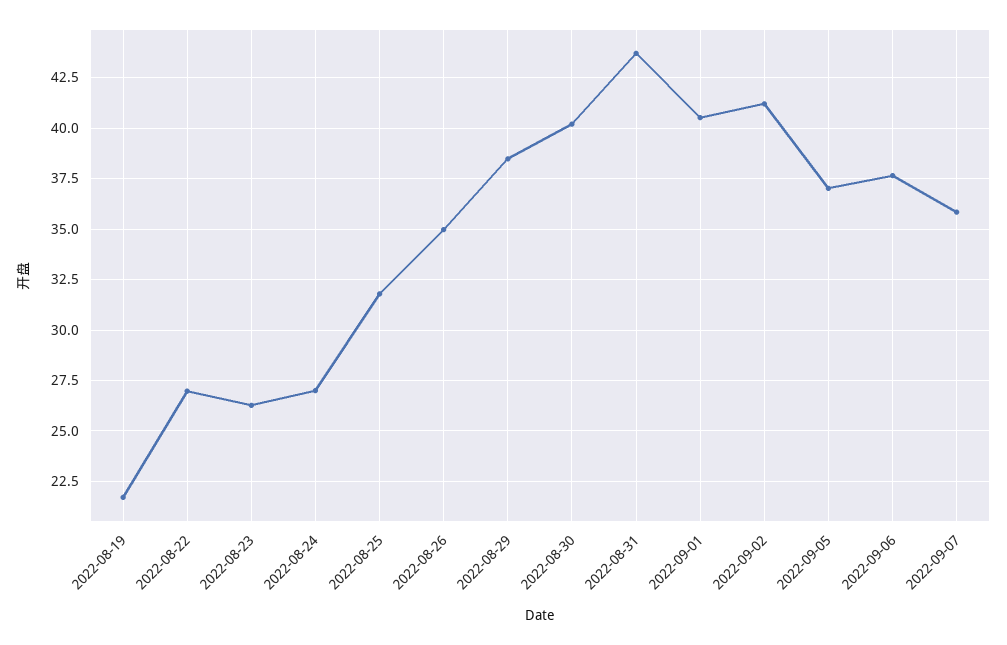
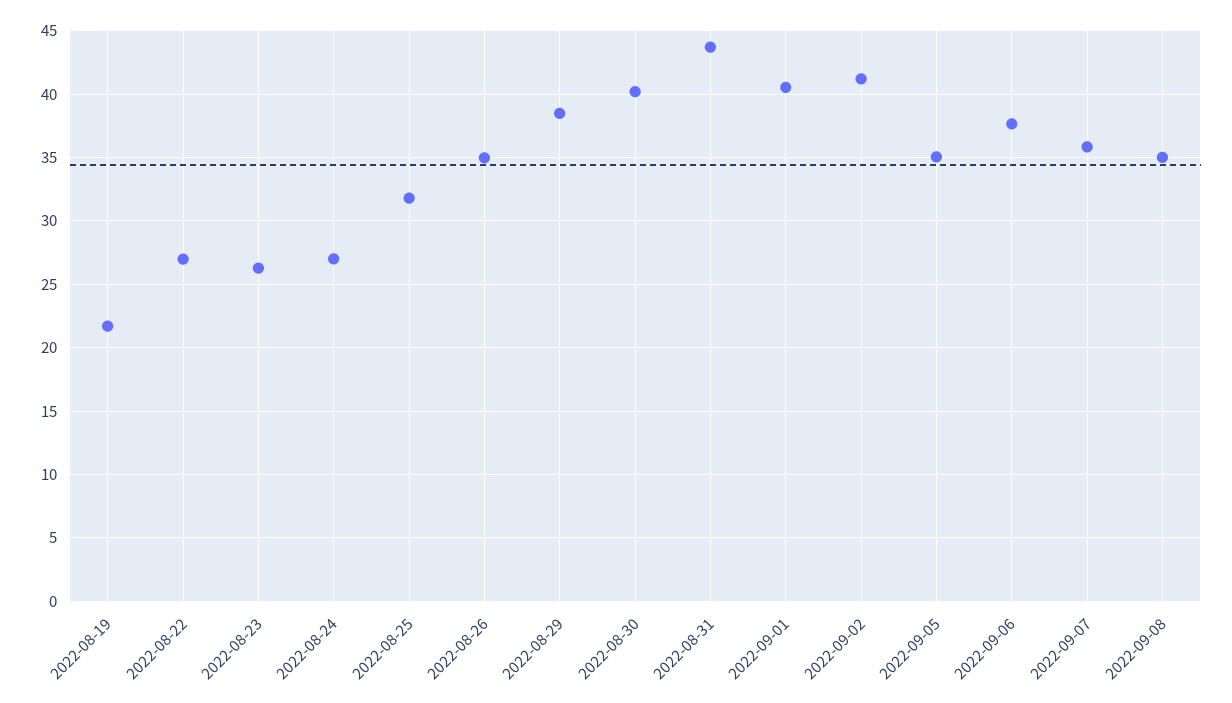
2022-09-05: 37 -> 35
2022-09-08: none -> 35

